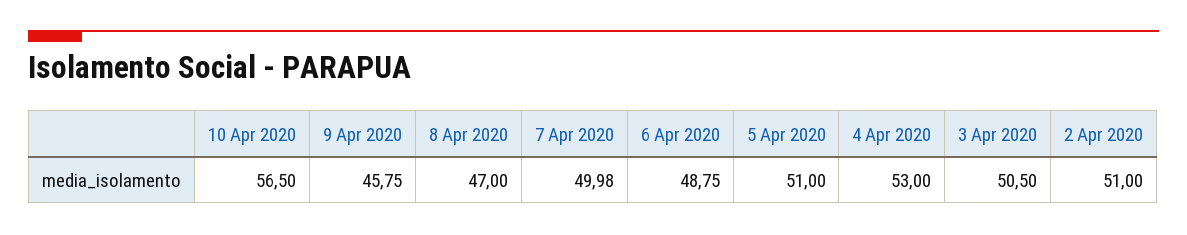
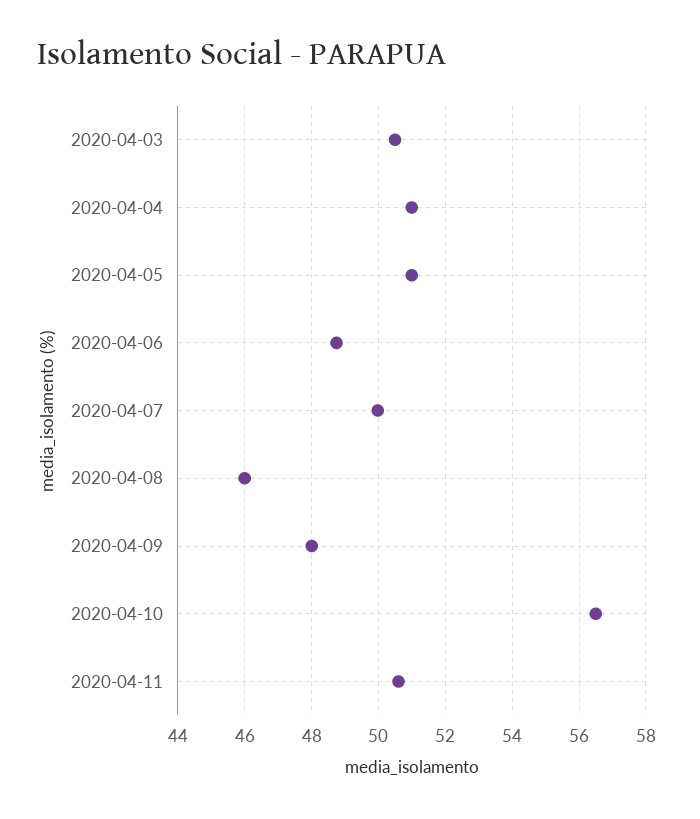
9 Apr 2020: 45.75 -> 48
8 Apr 2020: 47 -> 46
4 Apr 2020: 53 -> 51
2 Apr 2020: 51 -> none
2020-04-11: none -> 50.6

